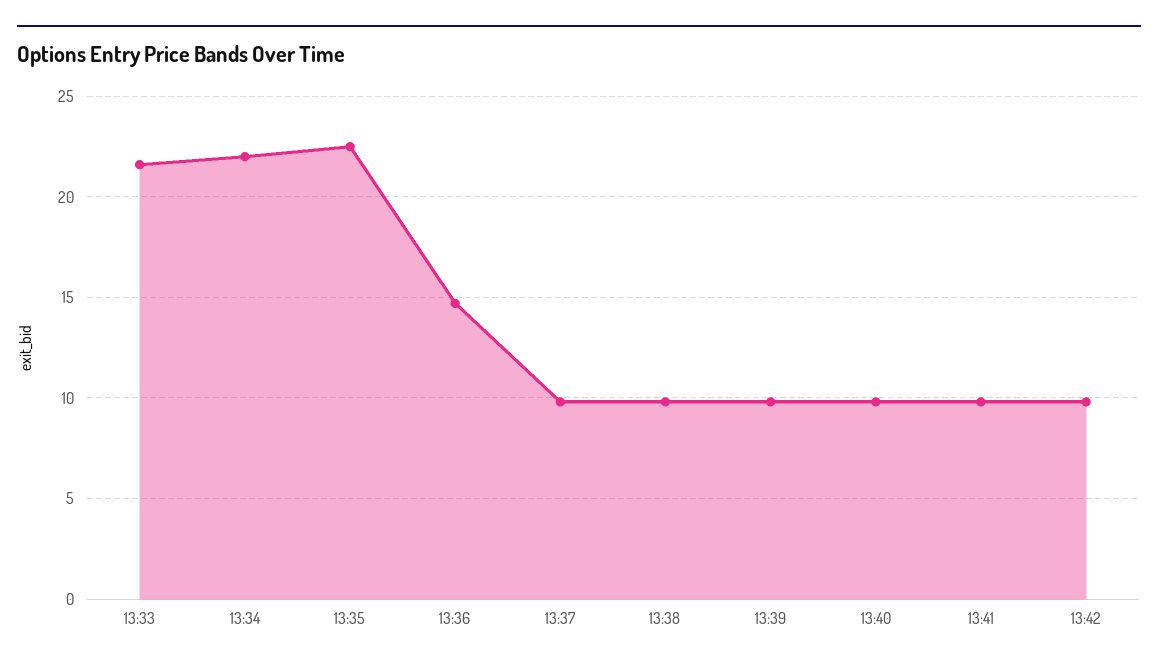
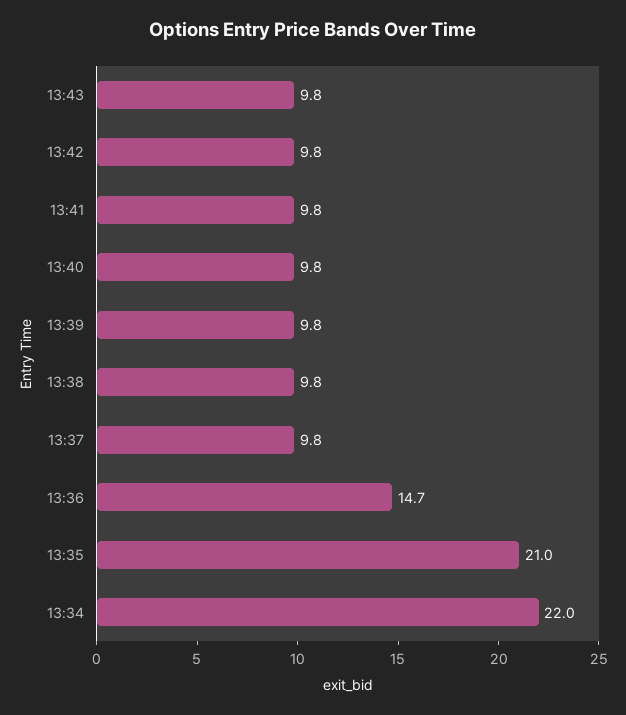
13:33: 21.5 -> none
13:35: 22.5 -> 21
13:43: none -> 9.8

